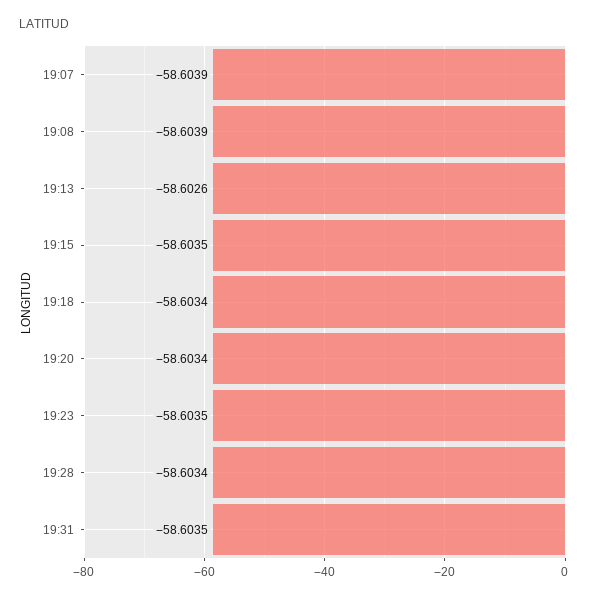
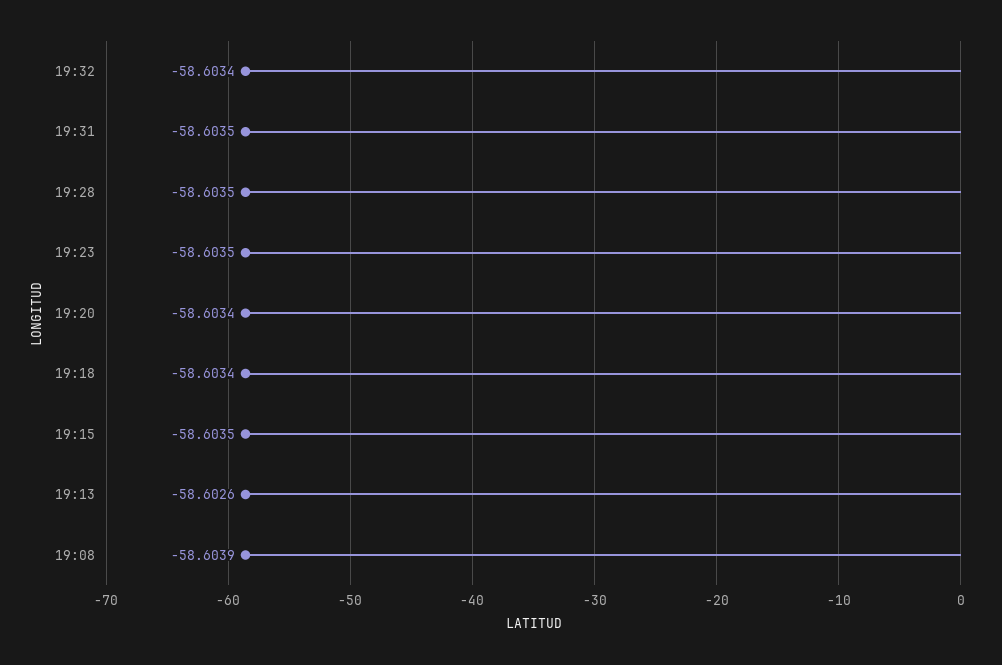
19:07: -58.6039 -> none
19:28: -58.6034 -> -58.6035
19:32: none -> -58.6034

